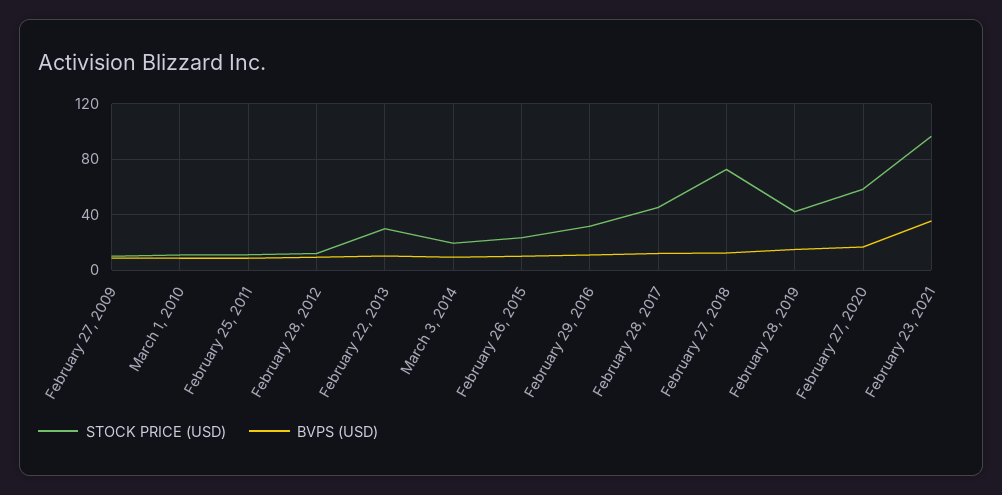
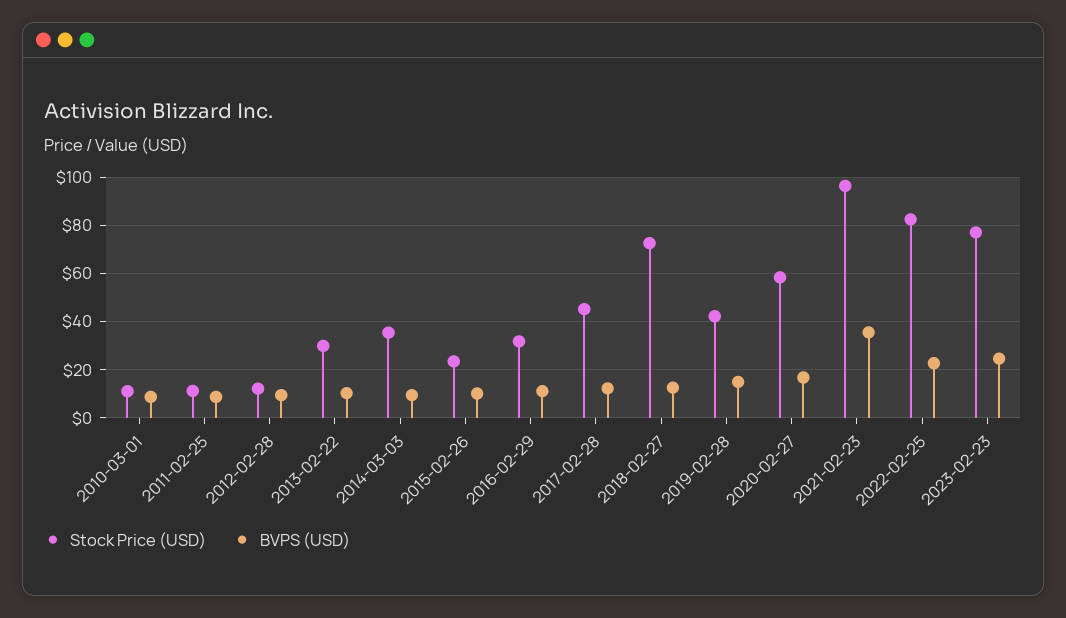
STOCK PRICE (USD), February 27, 2009: 10 -> none
BVPS (USD), February 27, 2009: 10 -> none
STOCK PRICE (USD), March 3, 2014: 20 -> 35
STOCK PRICE (USD), 2022-02-25: none -> 82.5
BVPS (USD), 2022-02-25: none -> 22.5
STOCK PRICE (USD), 2023-02-23: none -> 77.5
BVPS (USD), 2023-02-23: none -> 25

